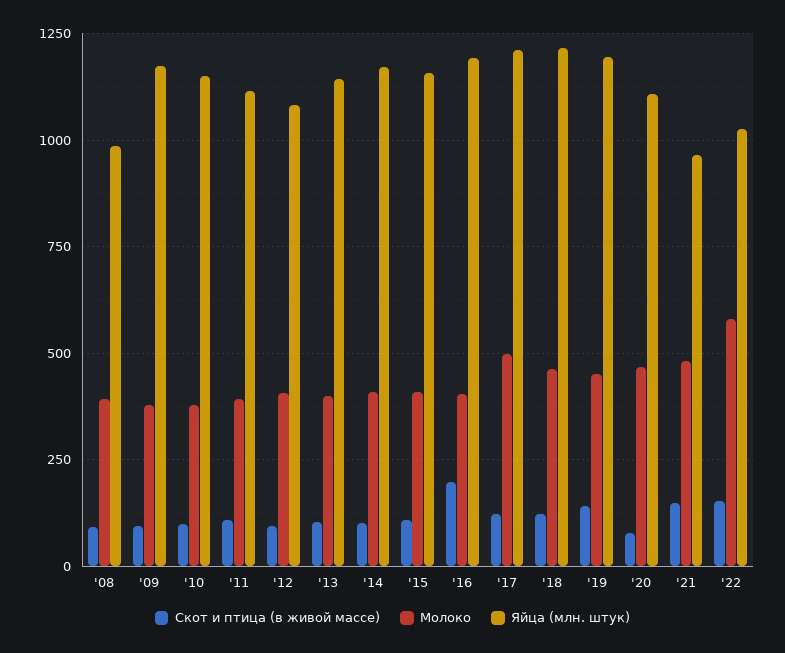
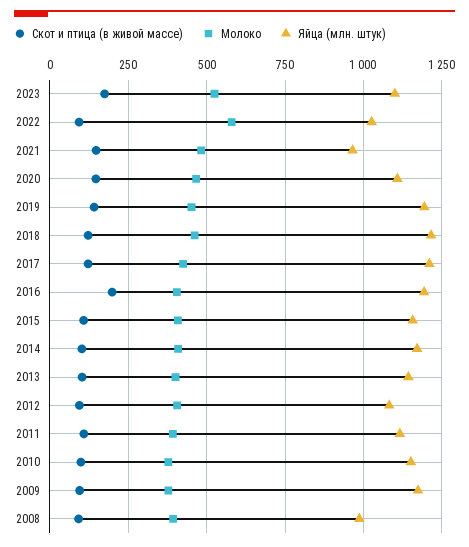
Молоко, '17: 500 -> 425
Скот и птица (в живой массе), '20: 75 -> 150
Скот и птица (в живой массе), '22: 150 -> 100
Скот и птица (в живой массе), 2023: none -> 175
Молоко, 2023: none -> 525
Яйца (млн. штук), 2023: none -> 1100

